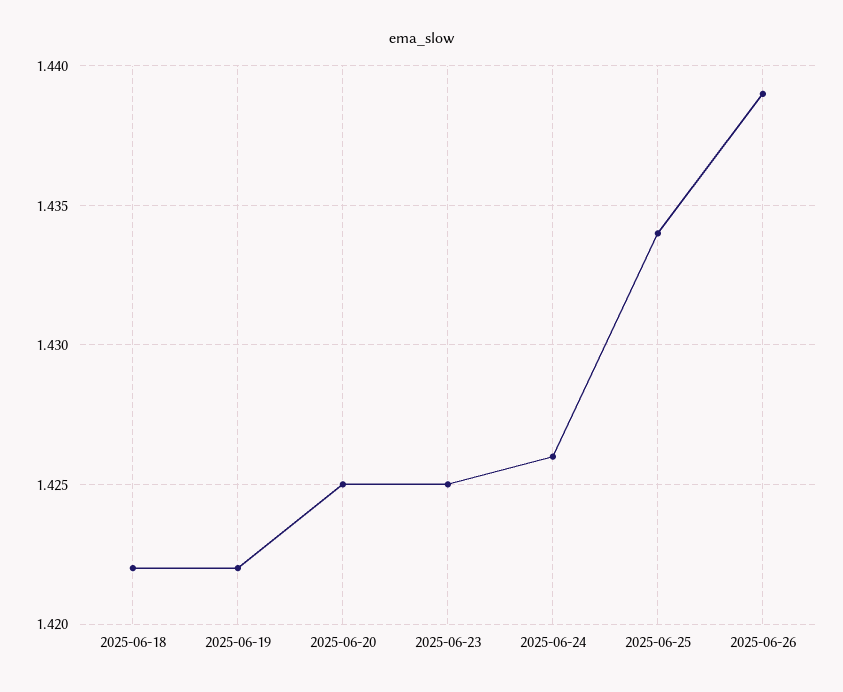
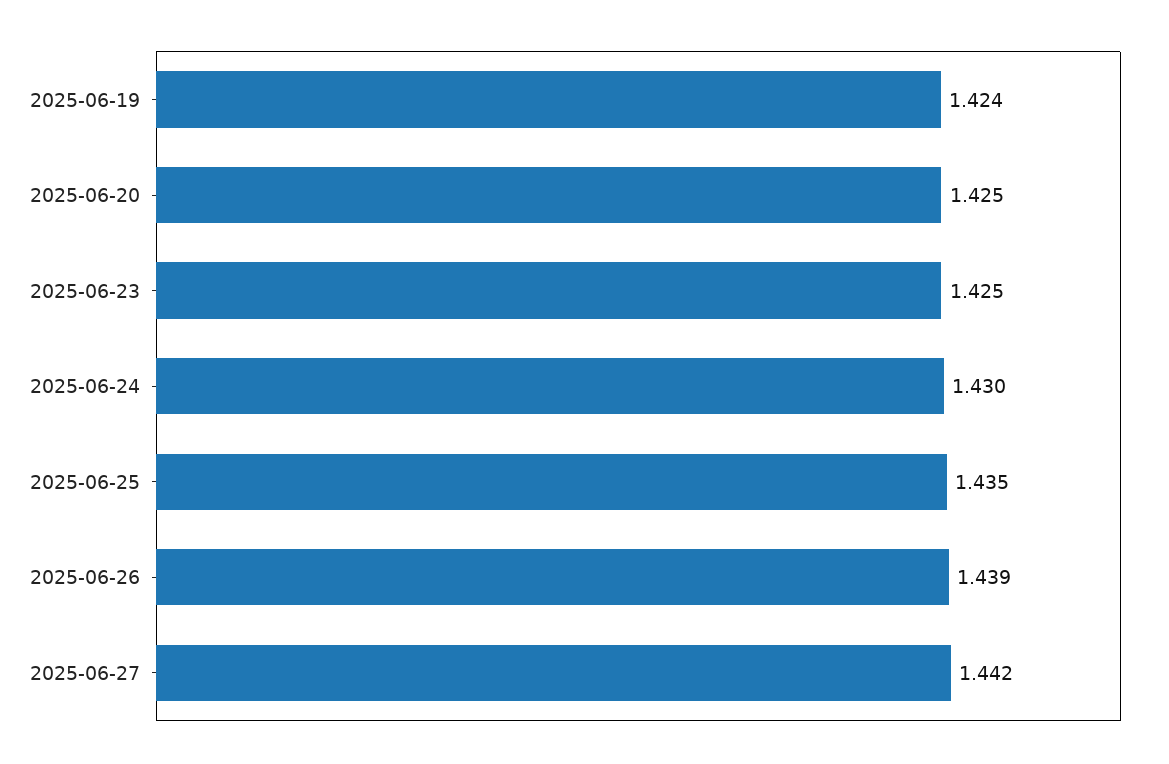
2025-06-18: 1.422 -> none
2025-06-19: 1.422 -> 1.424
2025-06-24: 1.426 -> 1.43
2025-06-25: 1.434 -> 1.435
2025-06-27: none -> 1.442

